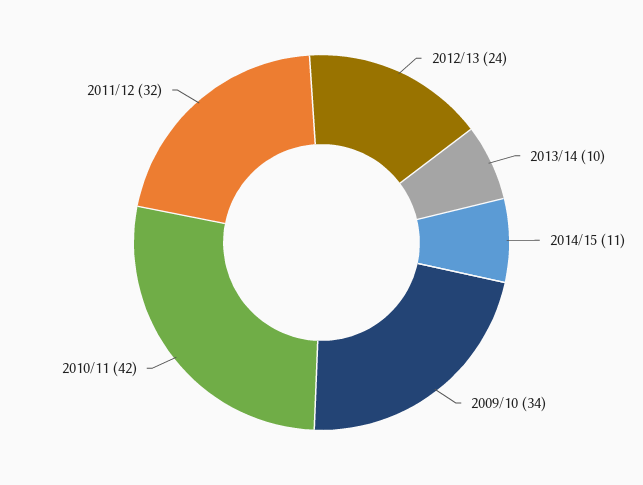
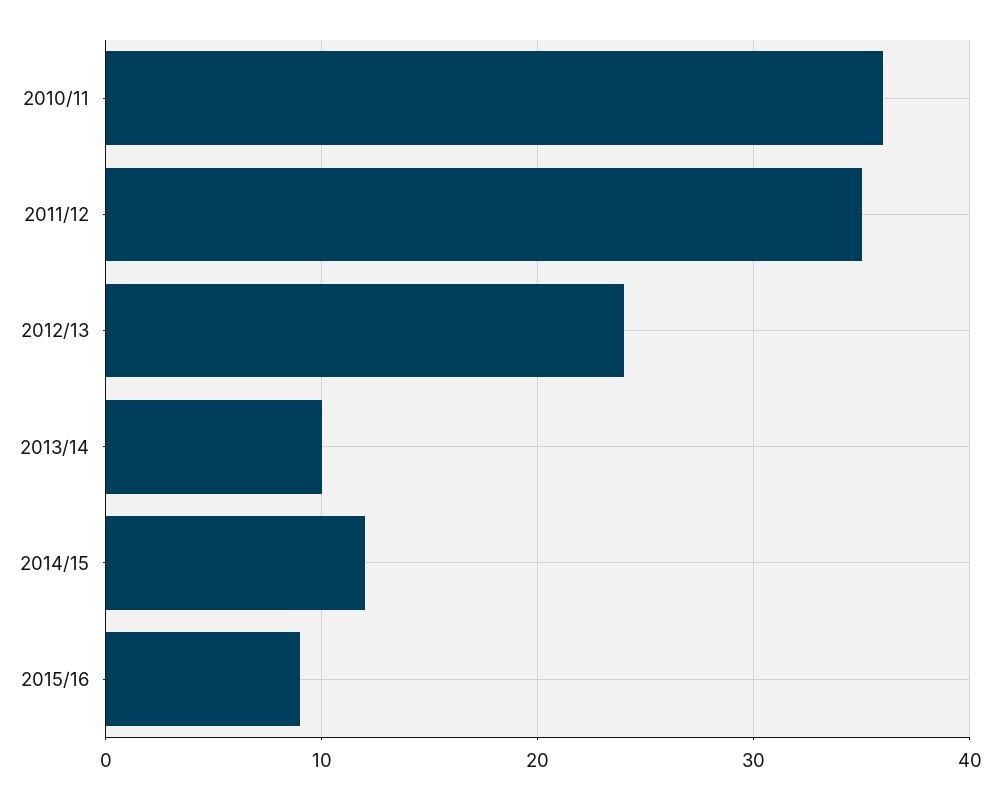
2014/15: 11 -> 12
2009/10: 34 -> none
2010/11: 42 -> 36
2011/12: 32 -> 35
2015/16: none -> 9

